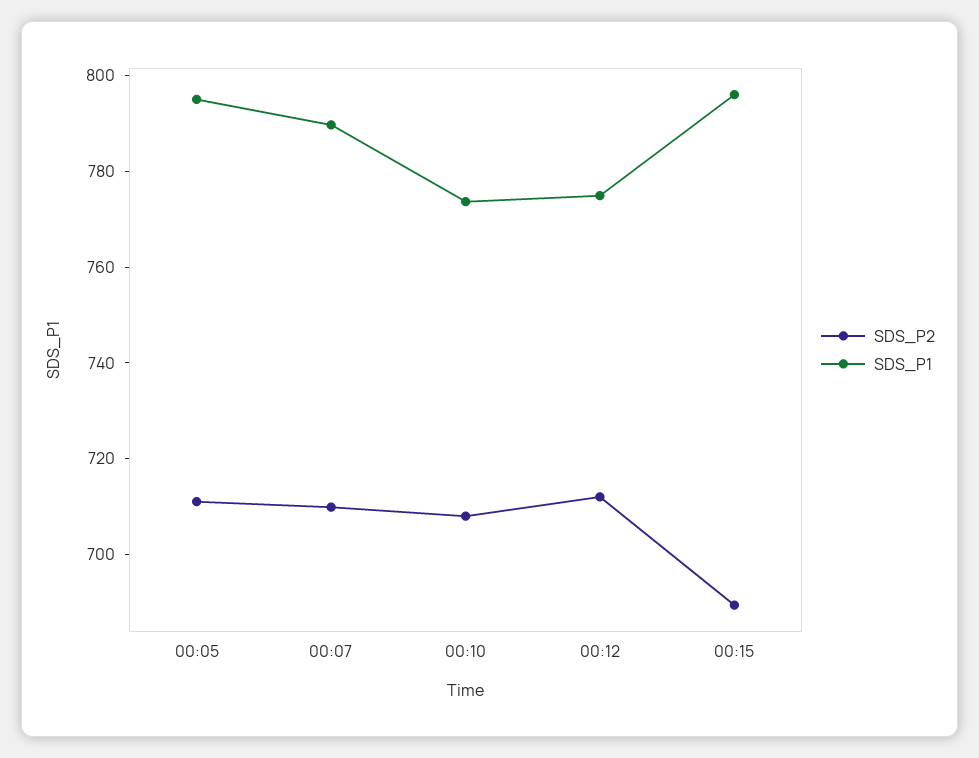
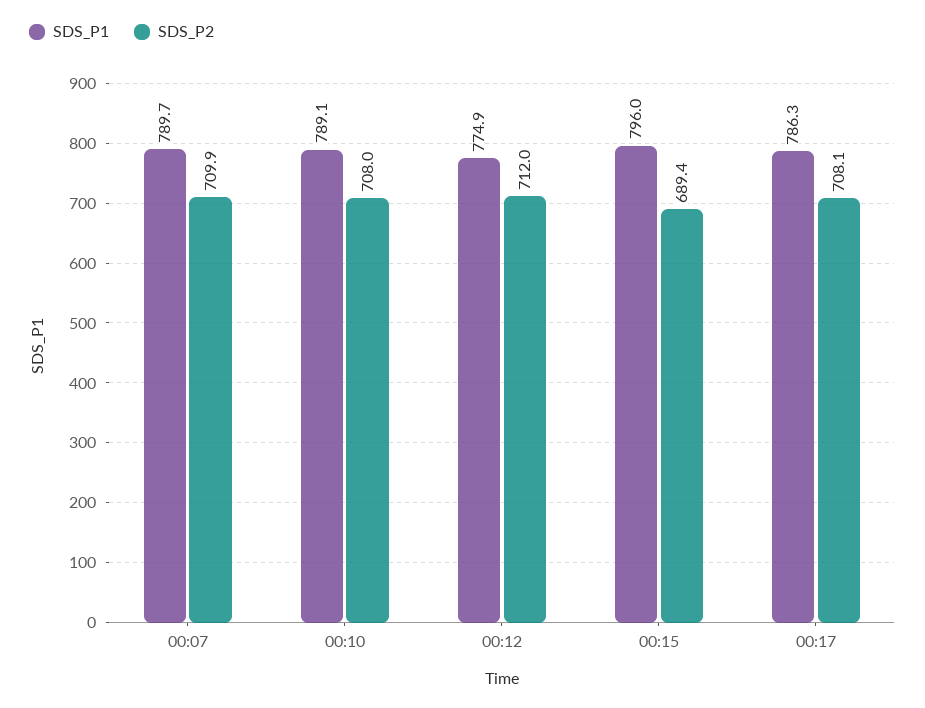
SDS_P2, 00:05: 710 -> none
SDS_P1, 00:05: 795 -> none
SDS_P1, 00:10: 775 -> 789.1
SDS_P1, 00:17: none -> 786.3
SDS_P2, 00:17: none -> 708.1

